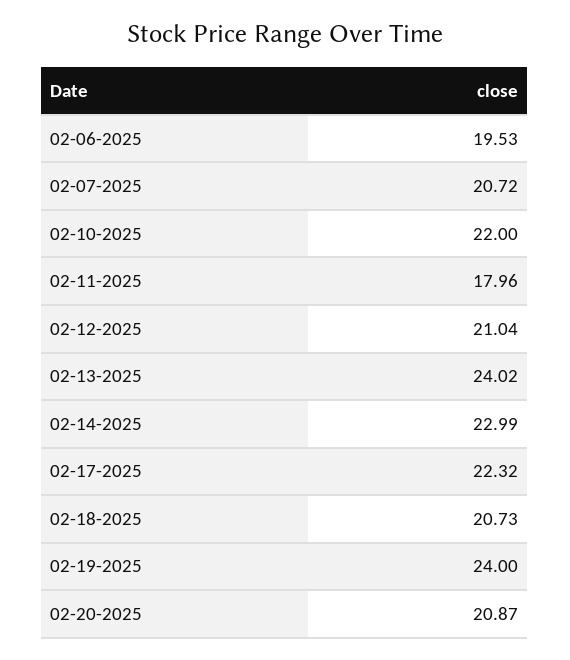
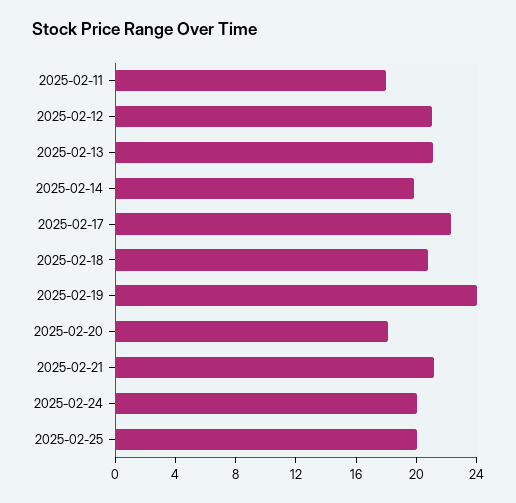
02-06-2025: 19.53 -> none
02-07-2025: 20.72 -> none
02-10-2025: 22 -> none
02-13-2025: 24.02 -> 21
02-14-2025: 22.99 -> 20
02-20-2025: 20.87 -> 18
2025-02-21: none -> 21
2025-02-24: none -> 20
2025-02-25: none -> 20

